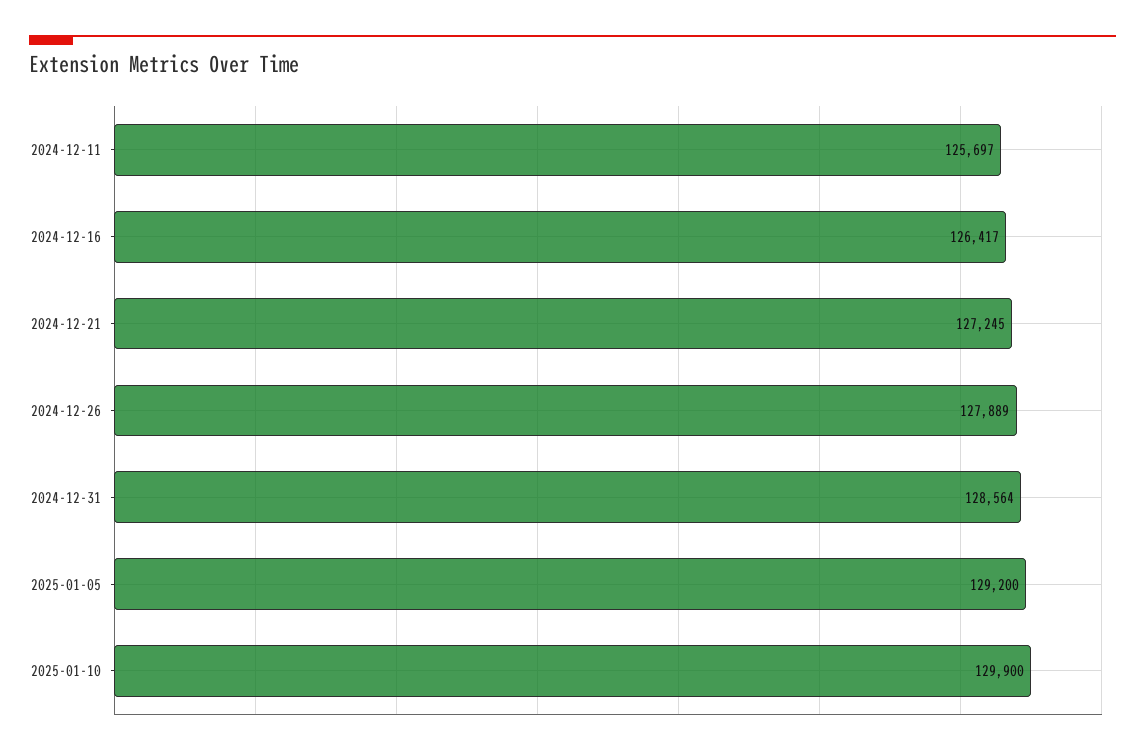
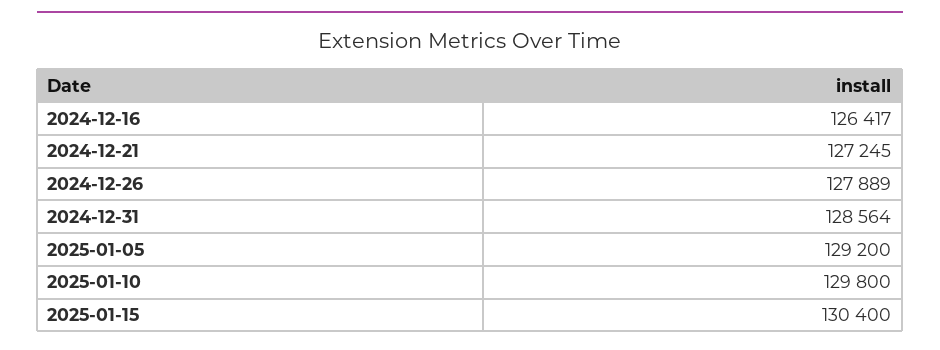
2024-12-11: 125697 -> none
2025-01-10: 129900 -> 129800
2025-01-15: none -> 130400

